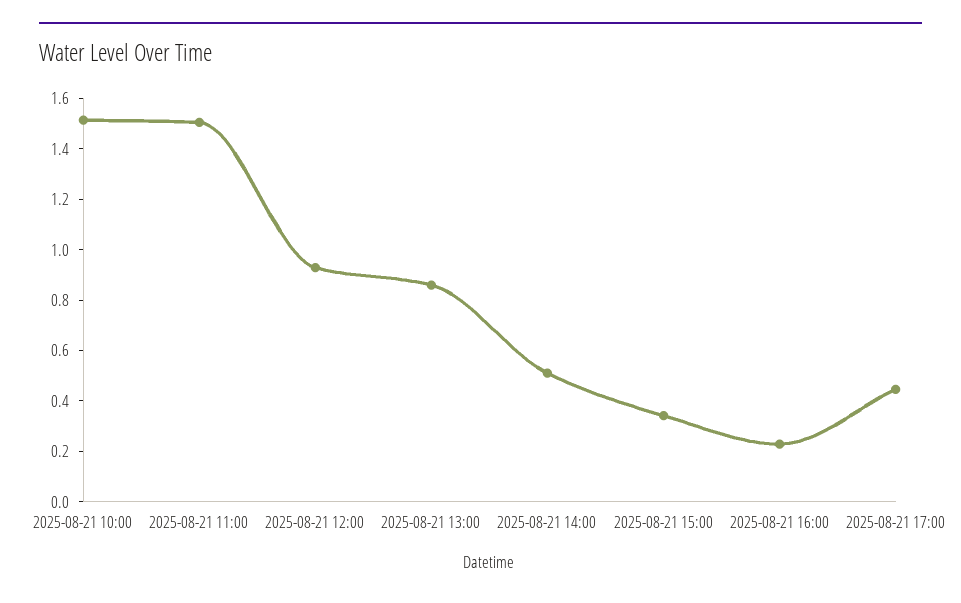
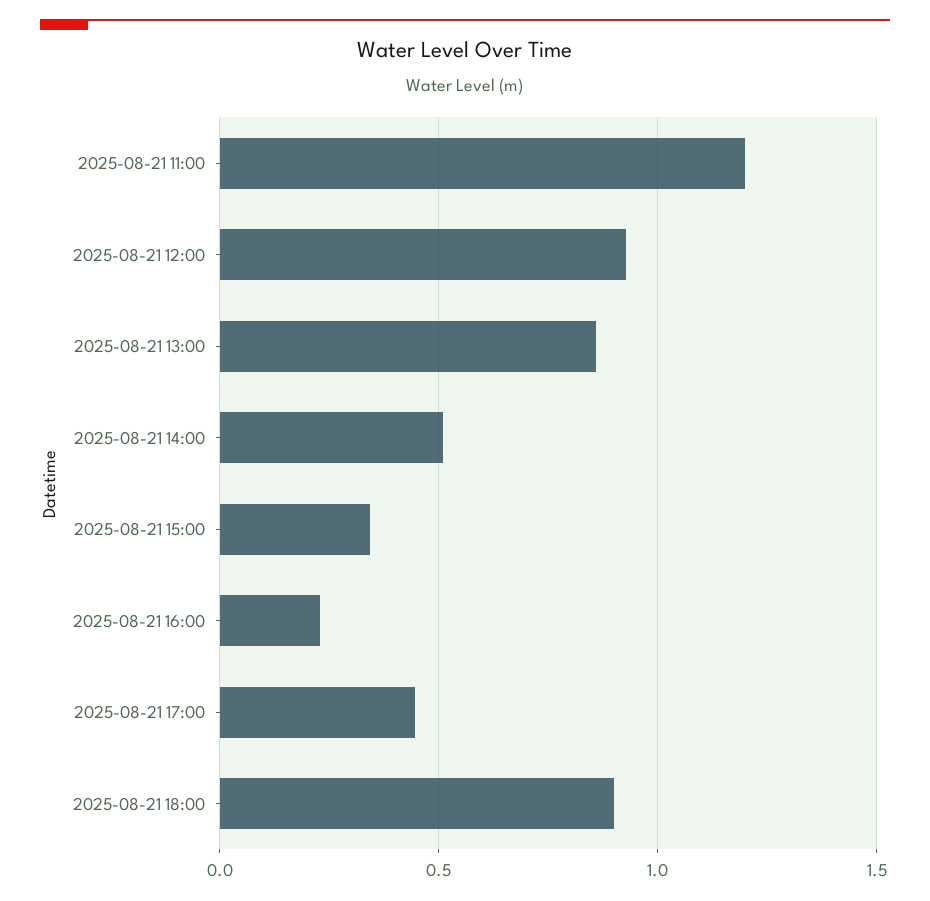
2025-08-21 10:00: 1.5 -> none
2025-08-21 11:00: 1.5 -> 1.2
2025-08-21 18:00: none -> 0.9

